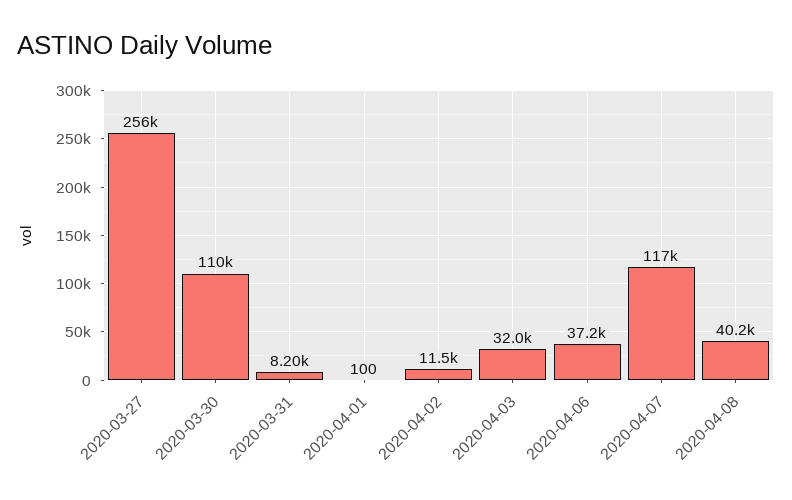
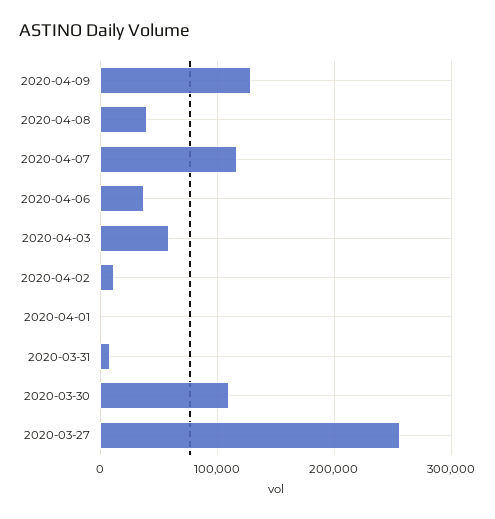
2020-04-03: 32000 -> 60000
2020-04-09: none -> 130000

